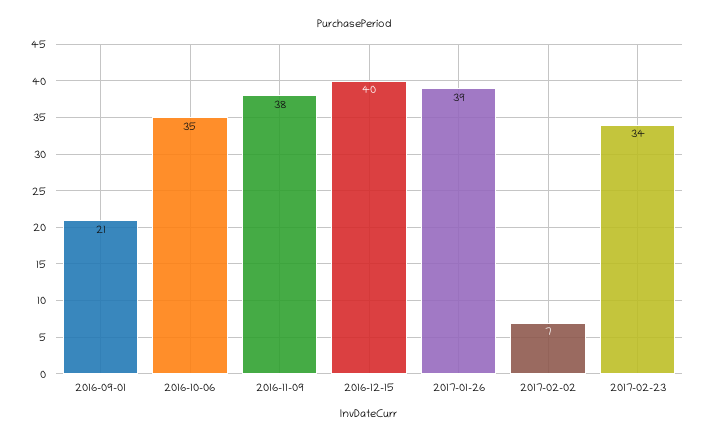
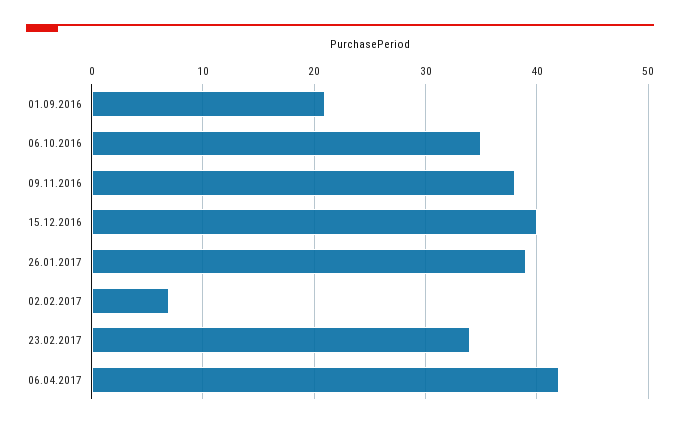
06.04.2017: none -> 42

